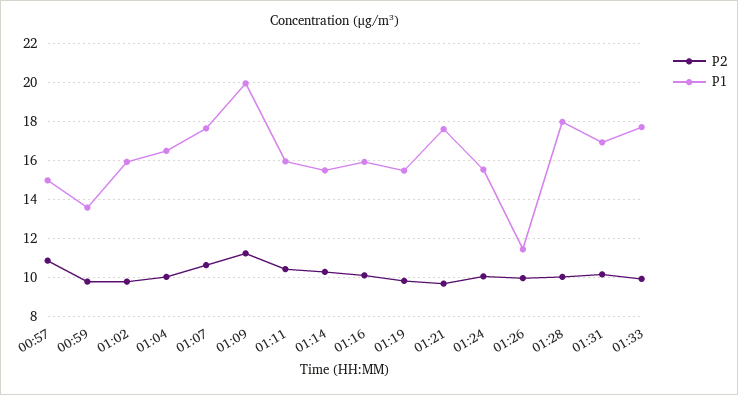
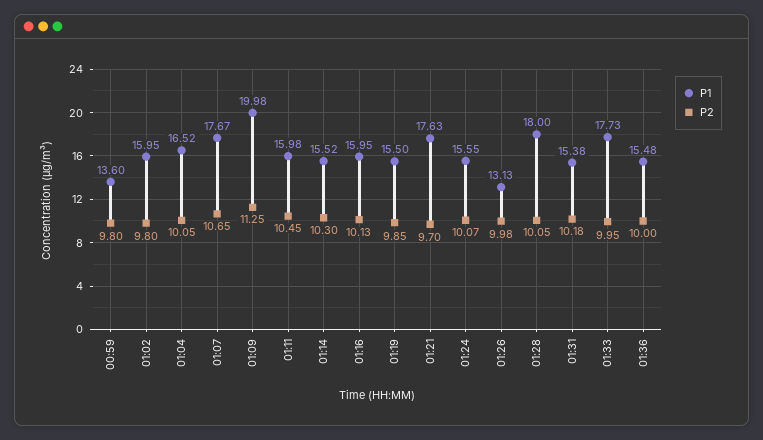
P2, 00:57: 11 -> none
P1, 00:57: 15 -> none
P1, 01:26: 11.5 -> 13.13
P1, 01:31: 17 -> 15.38
P1, 01:36: none -> 15.48
P2, 01:36: none -> 10

